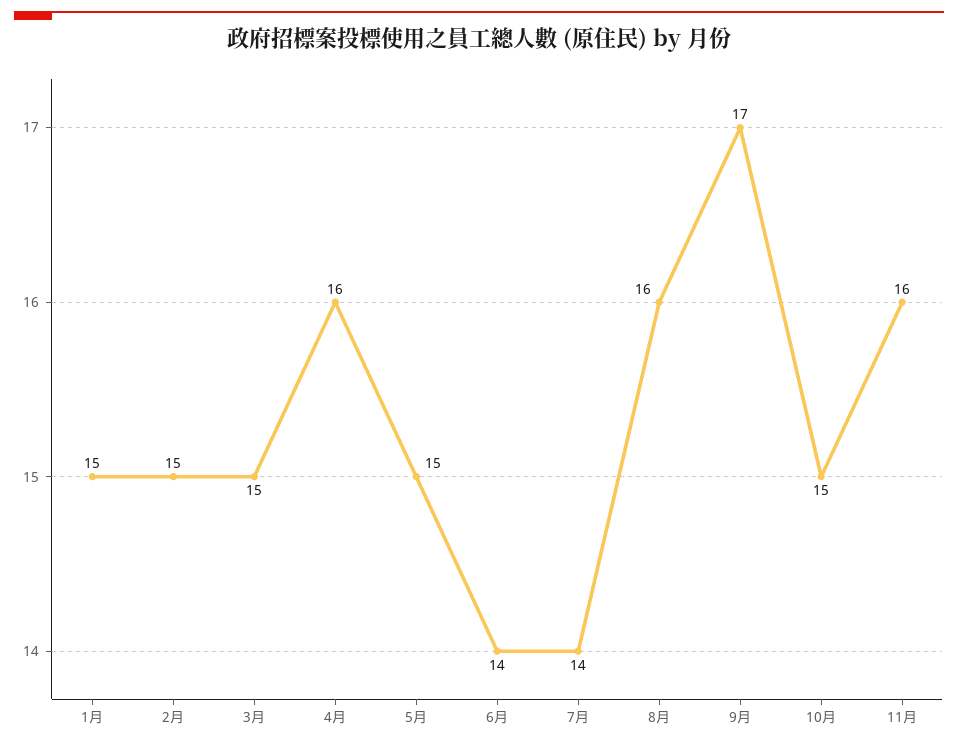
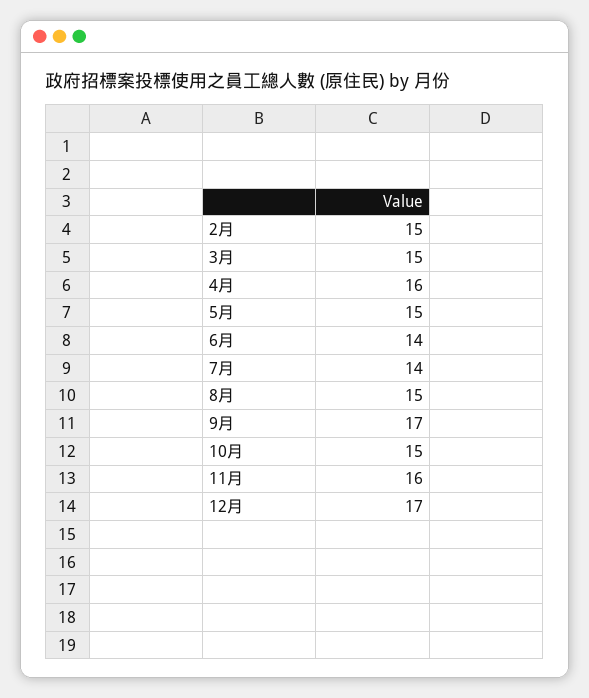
1月: 15 -> none
8月: 16 -> 15
12月: none -> 17

